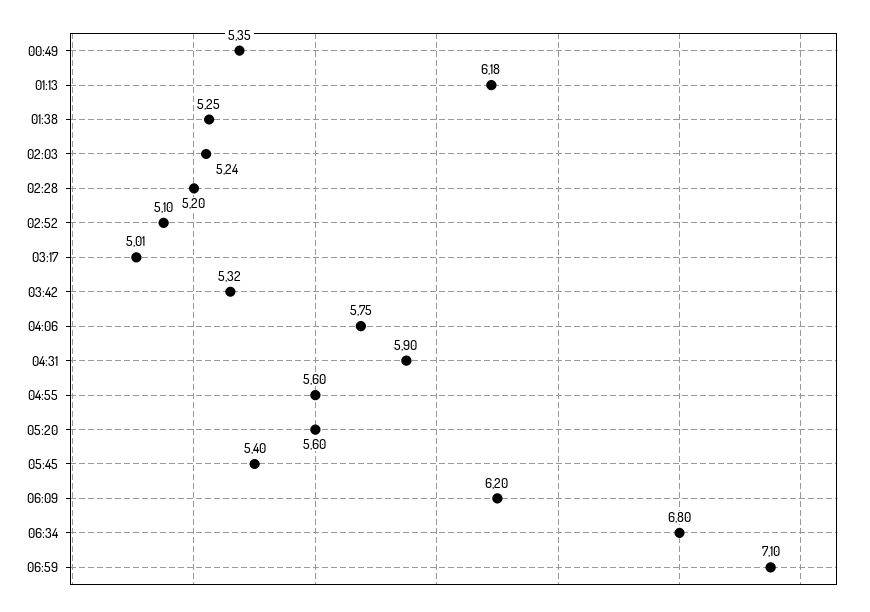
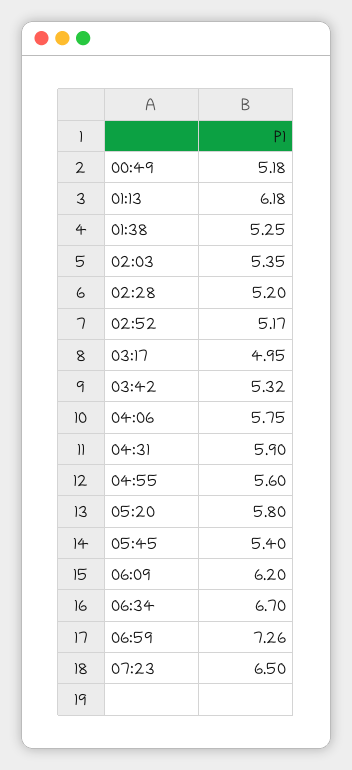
00:49: 5.35 -> 5.18
02:03: 5.24 -> 5.35
02:52: 5.1 -> 5.17
03:17: 5.01 -> 4.95
05:20: 5.6 -> 5.8
06:34: 6.8 -> 6.7
06:59: 7.1 -> 7.26
07:23: none -> 6.5

